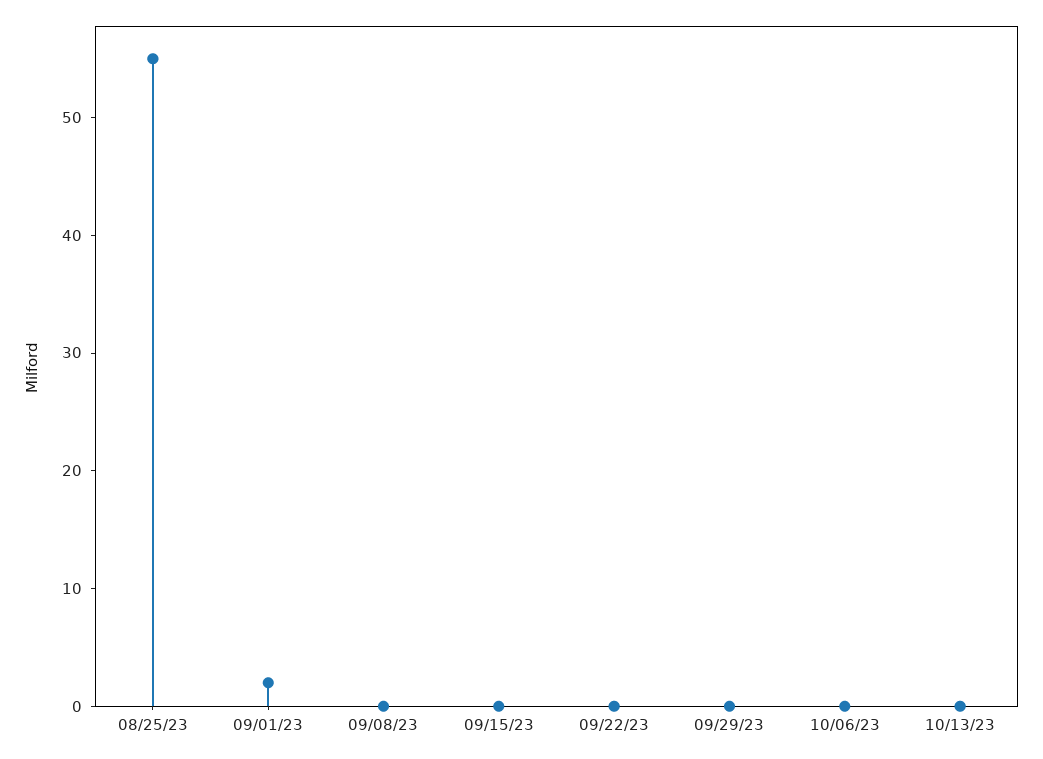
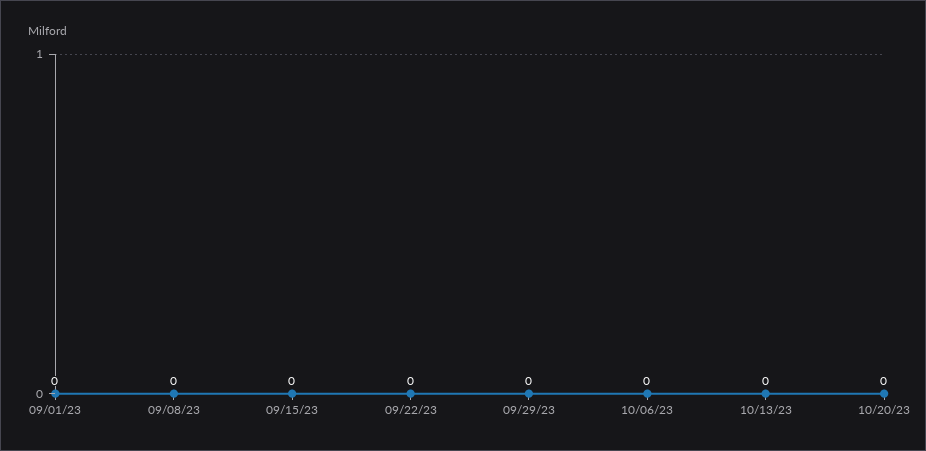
08/25/23: 55 -> none
09/01/23: 2 -> 0
10/20/23: none -> 0

